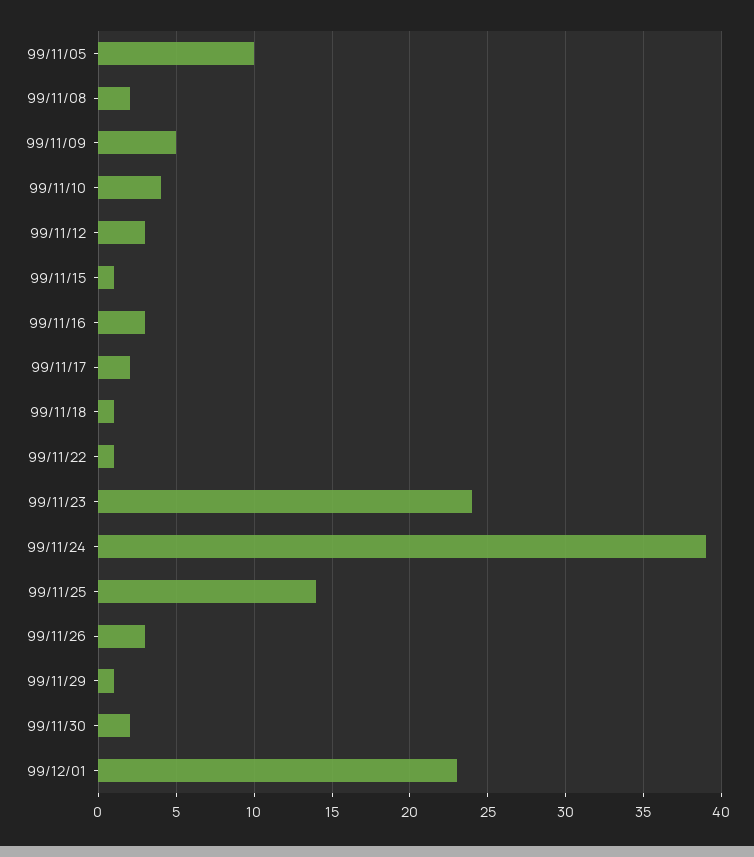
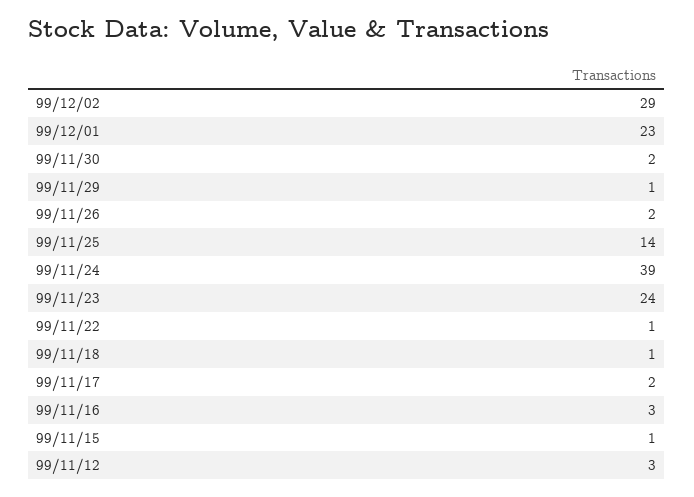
99/11/05: 10 -> none
99/11/08: 2 -> none
99/11/09: 5 -> none
99/11/10: 4 -> none
99/11/26: 3 -> 2
99/12/02: none -> 29

